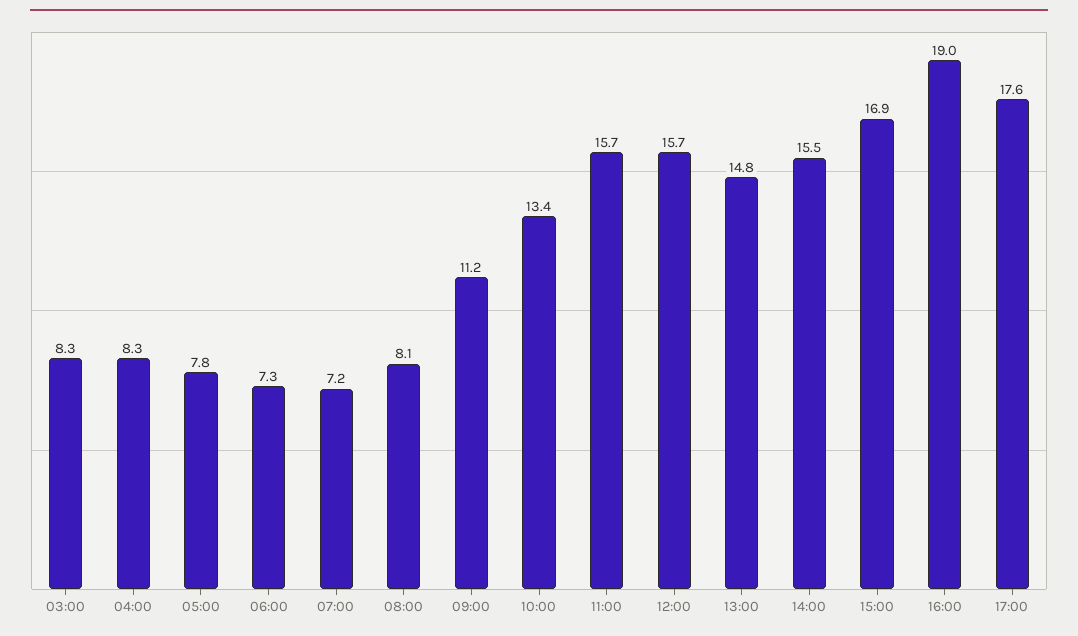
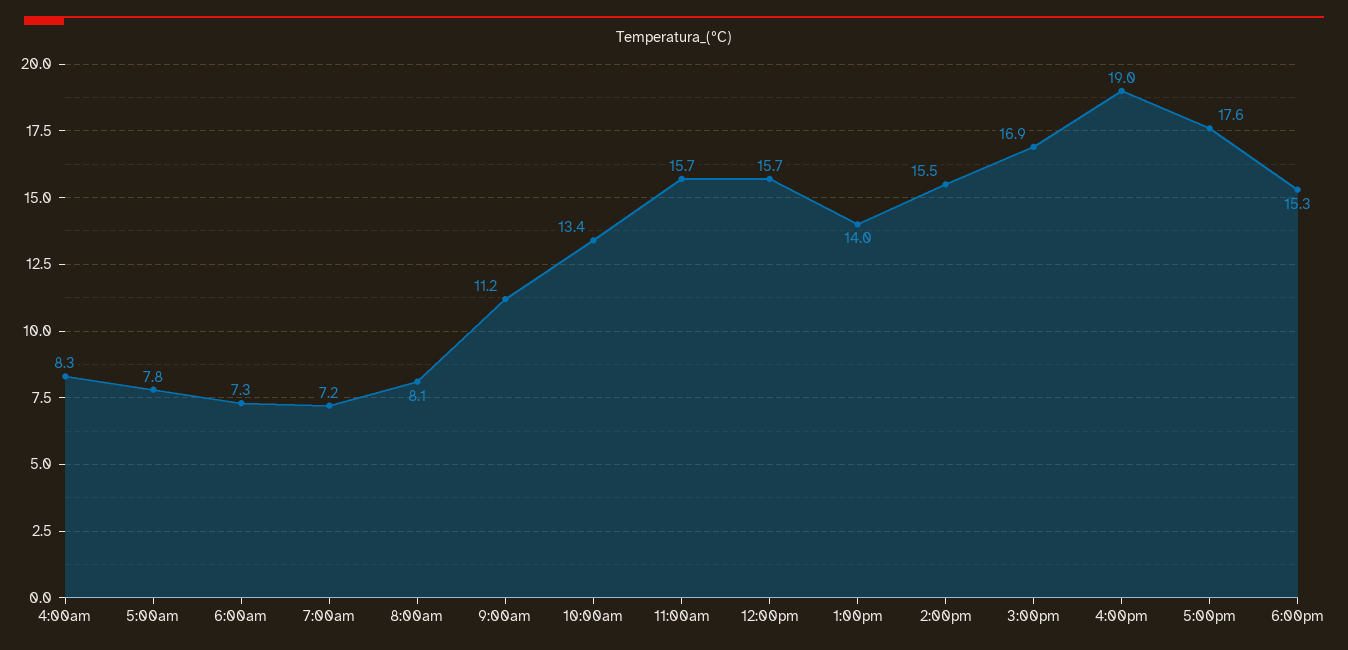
03:00: 8.3 -> none
13:00: 14.8 -> 14
6:00pm: none -> 15.3

